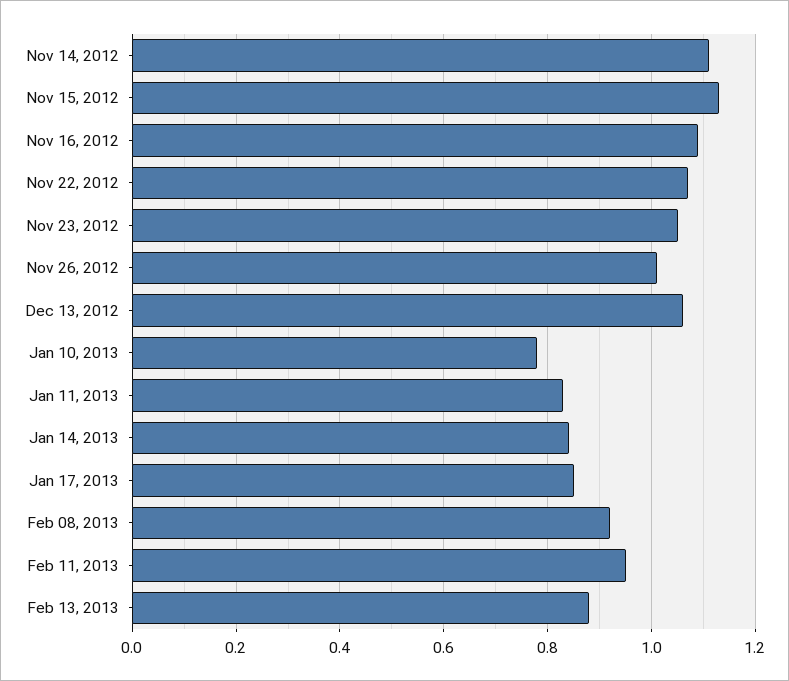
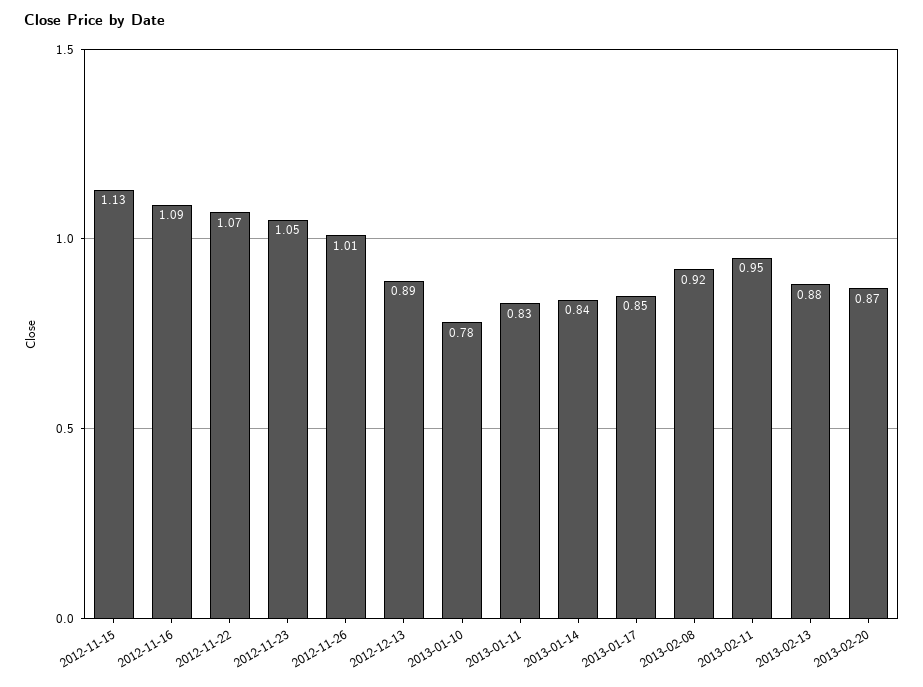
Nov 14, 2012: 1.1 -> none
Dec 13, 2012: 1.05 -> 0.89
2013-02-20: none -> 0.87

